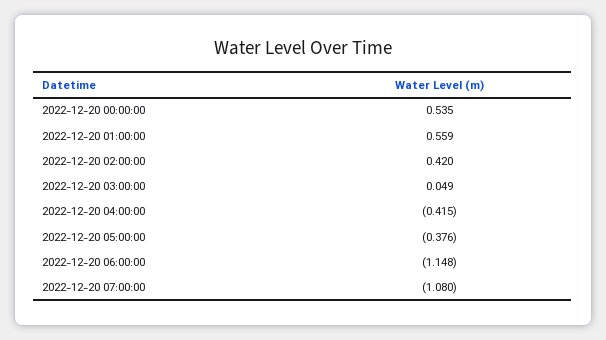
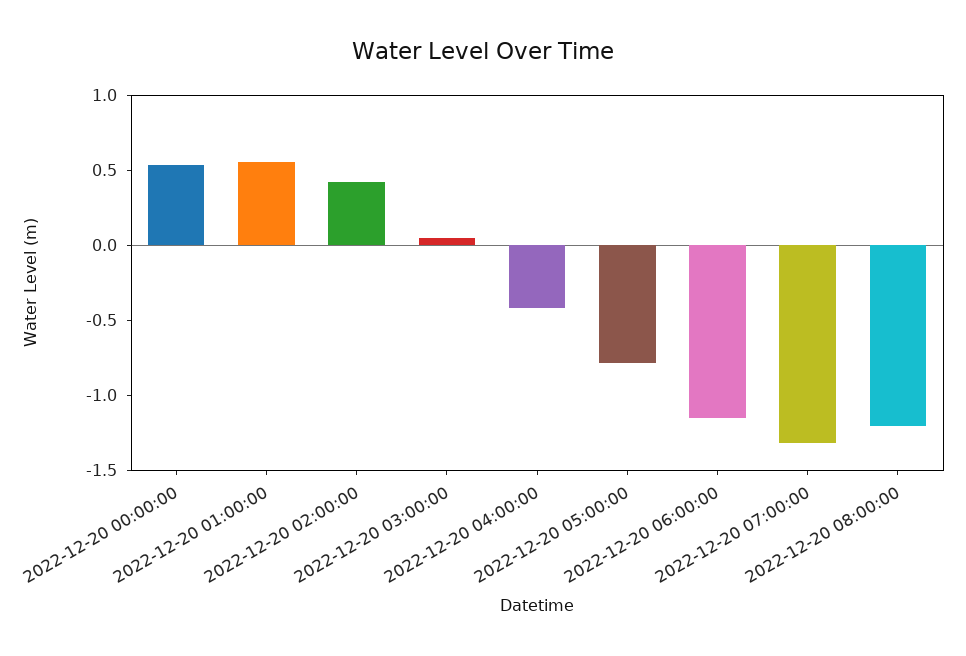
2022-12-20 05:00:00: -0.376 -> -0.8
2022-12-20 07:00:00: -1.08 -> -1.3
2022-12-20 08:00:00: none -> -1.2

